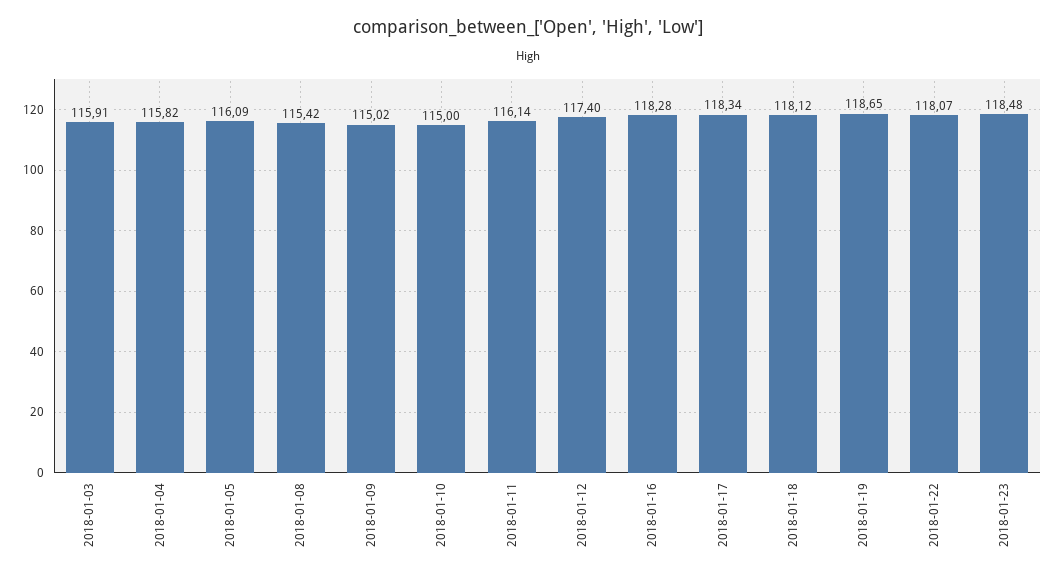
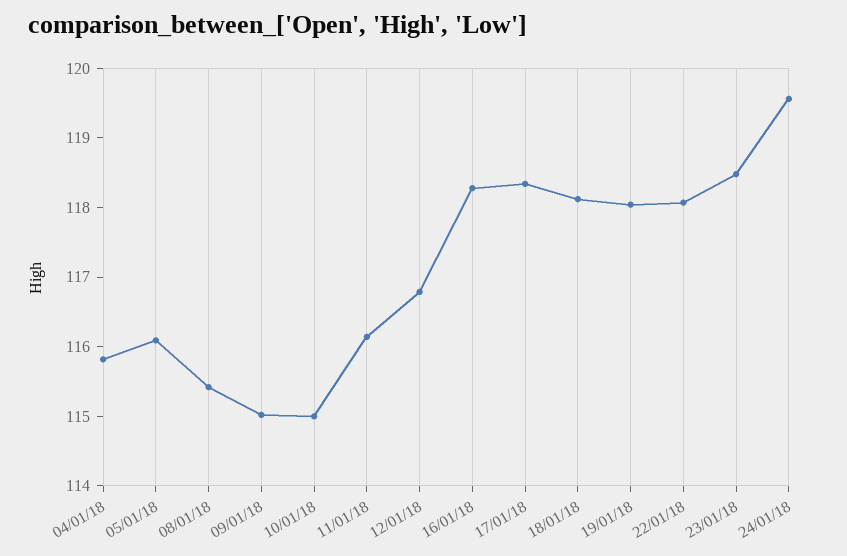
2018-01-03: 115.91 -> none
2018-01-12: 117.4 -> 116.8
2018-01-19: 118.65 -> 118
24/01/18: none -> 119.6

